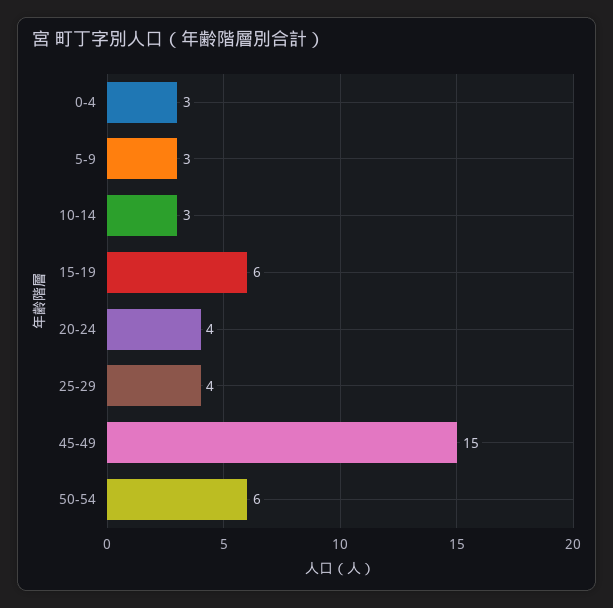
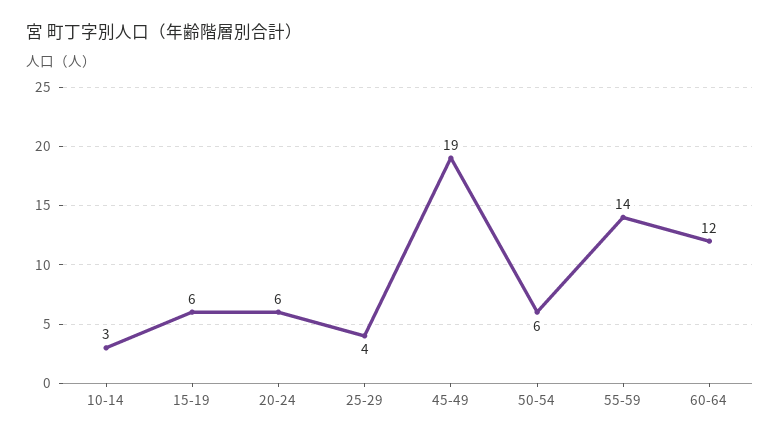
0-4: 3 -> none
5-9: 3 -> none
20-24: 4 -> 6
45-49: 15 -> 19
55-59: none -> 14
60-64: none -> 12

